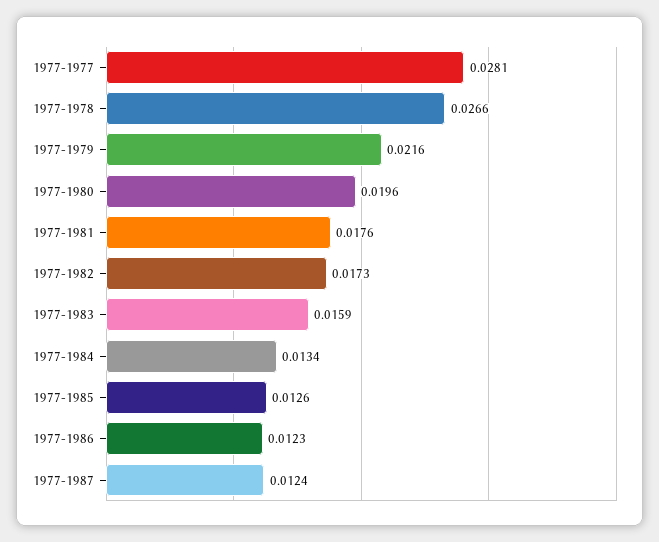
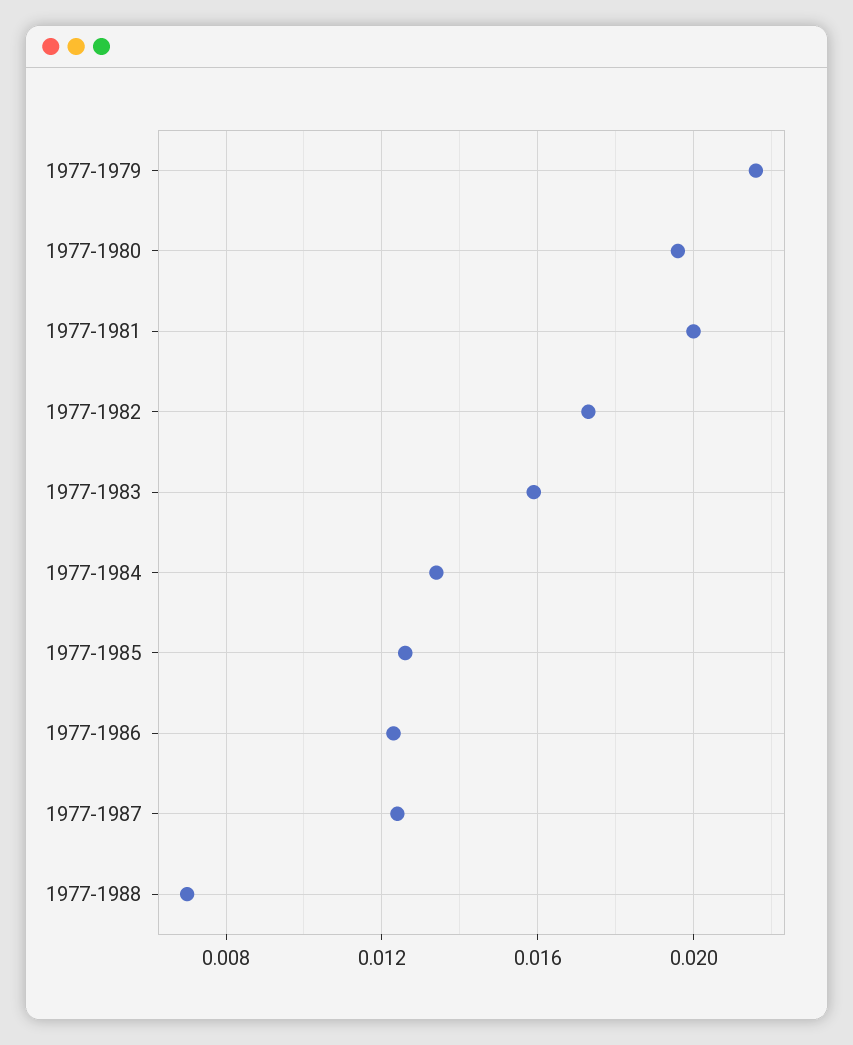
1977-1977: 0.0281 -> none
1977-1978: 0.0266 -> none
1977-1981: 0.0176 -> 0.02
1977-1988: none -> 0.007

